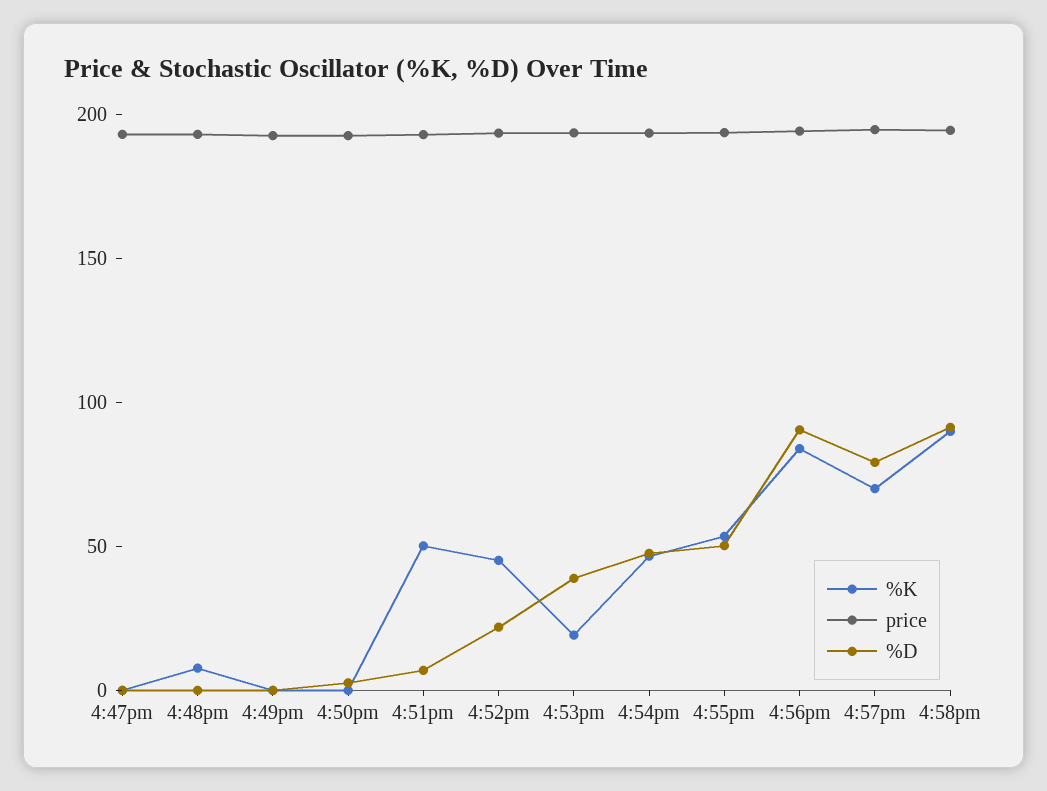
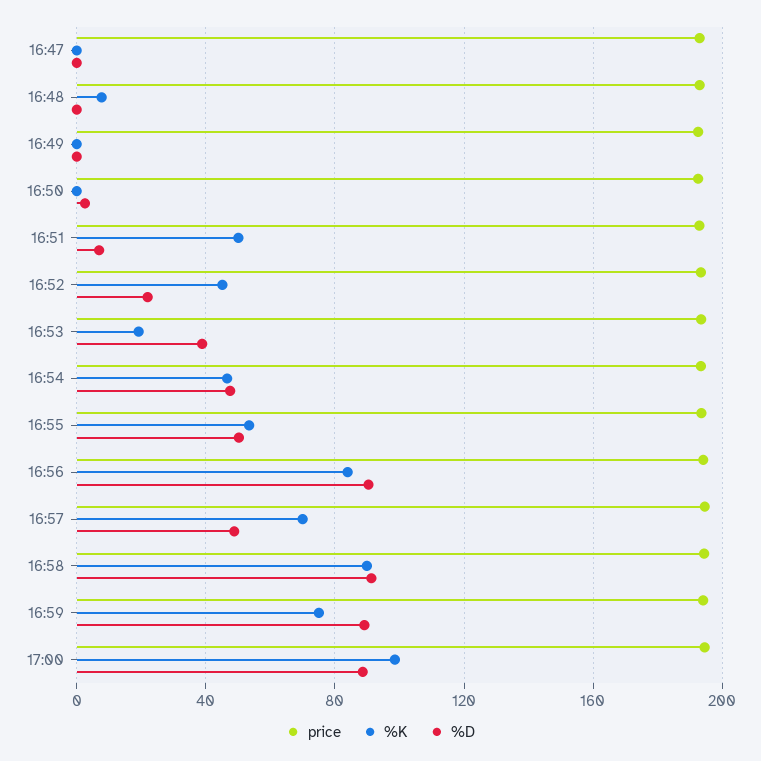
%D, 4:57pm: 80 -> 50
price, 16:59: none -> 195
%K, 16:59: none -> 75
%D, 16:59: none -> 90
price, 17:00: none -> 195
%K, 17:00: none -> 100
%D, 17:00: none -> 90

